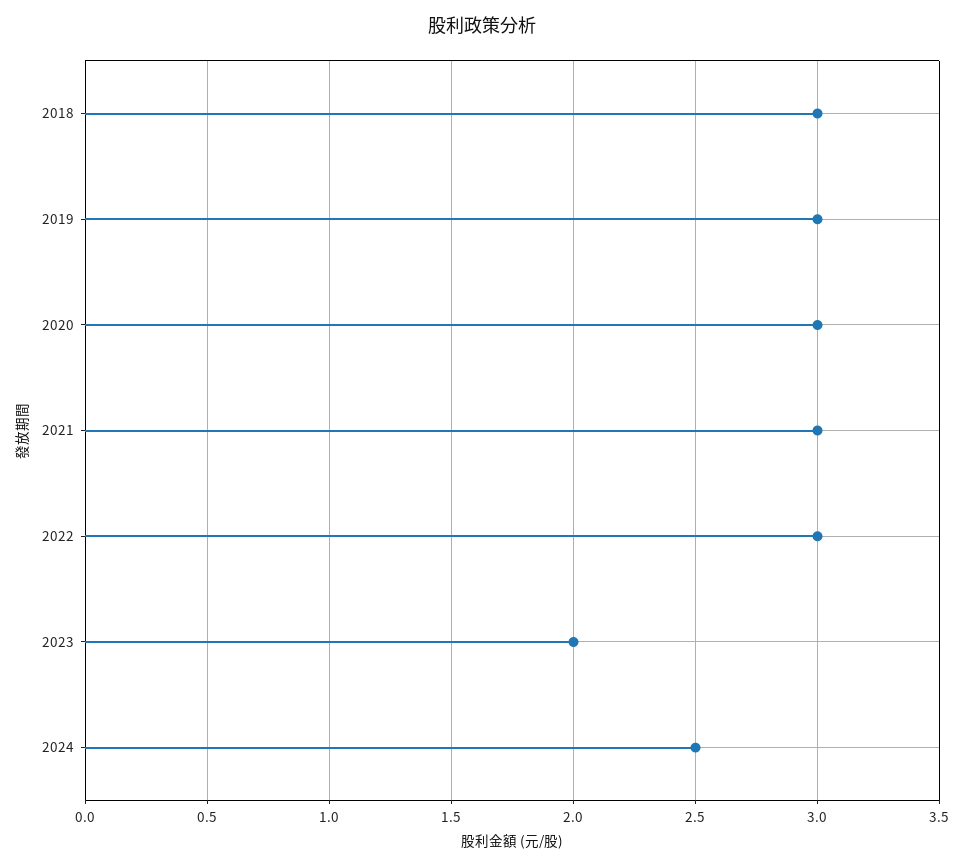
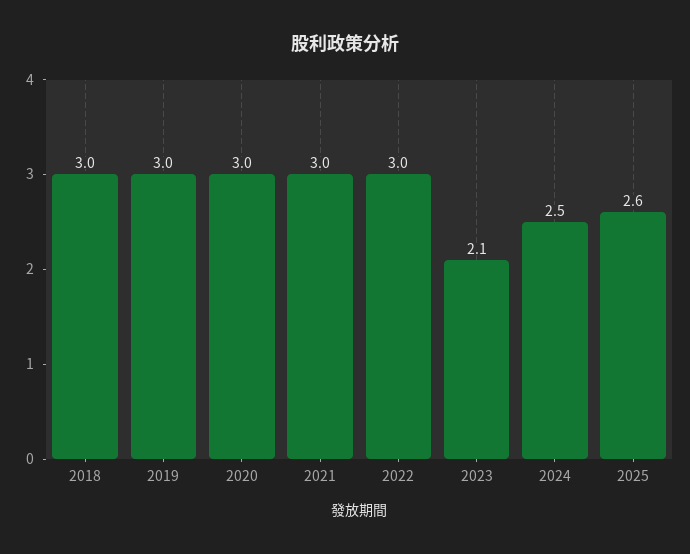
2023: 2 -> 2.1
2025: none -> 2.6

